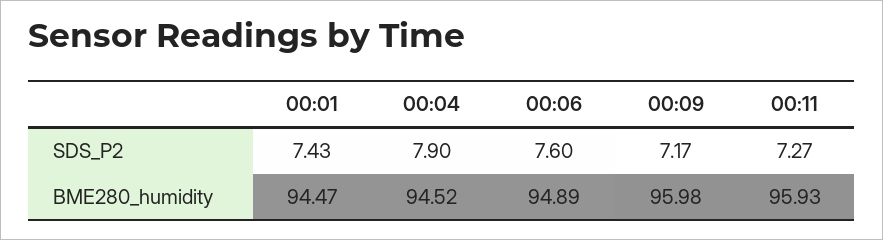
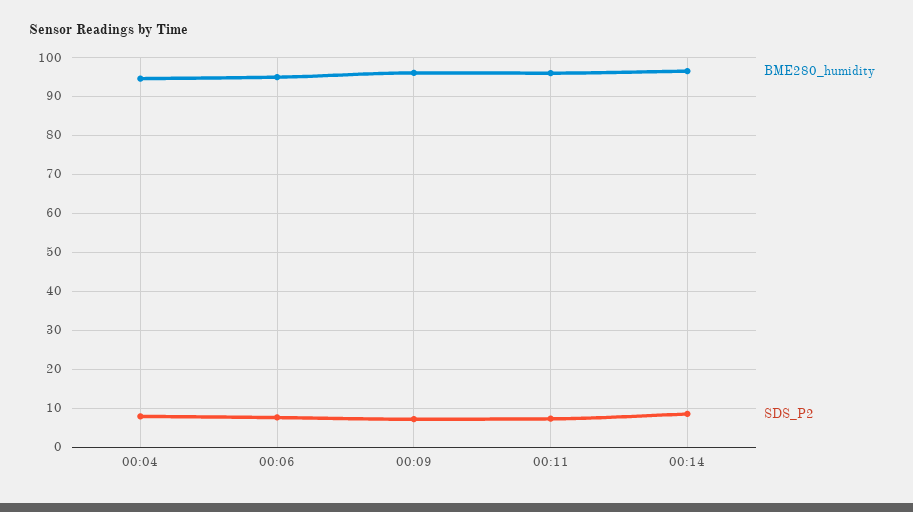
SDS_P2, 00:01: 7.43 -> none
BME280_humidity, 00:01: 94.47 -> none
BME280_humidity, 00:14: none -> 96
SDS_P2, 00:14: none -> 8

